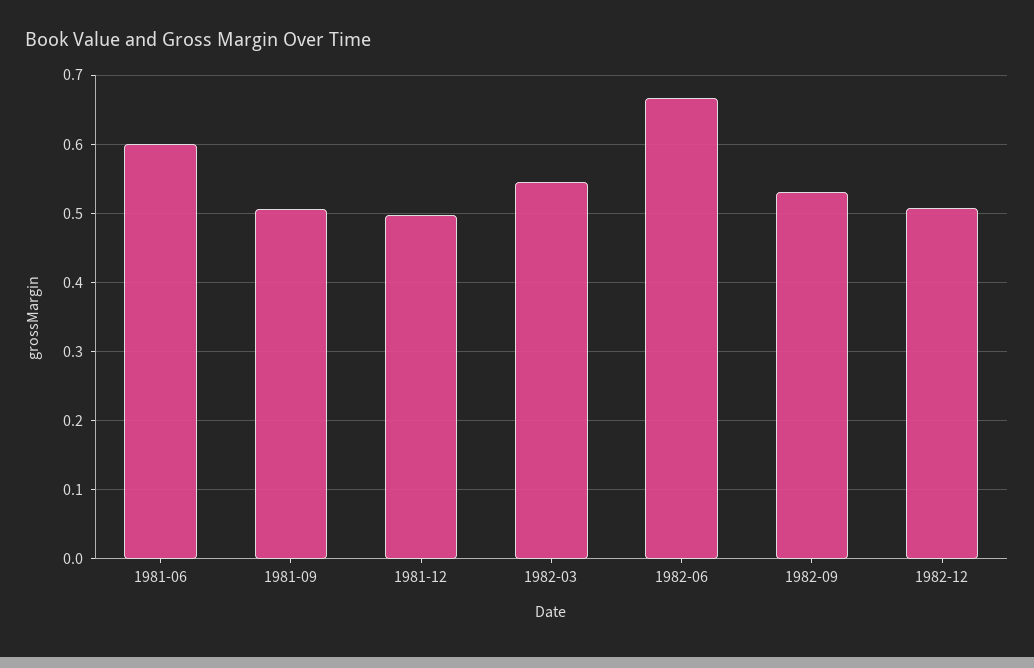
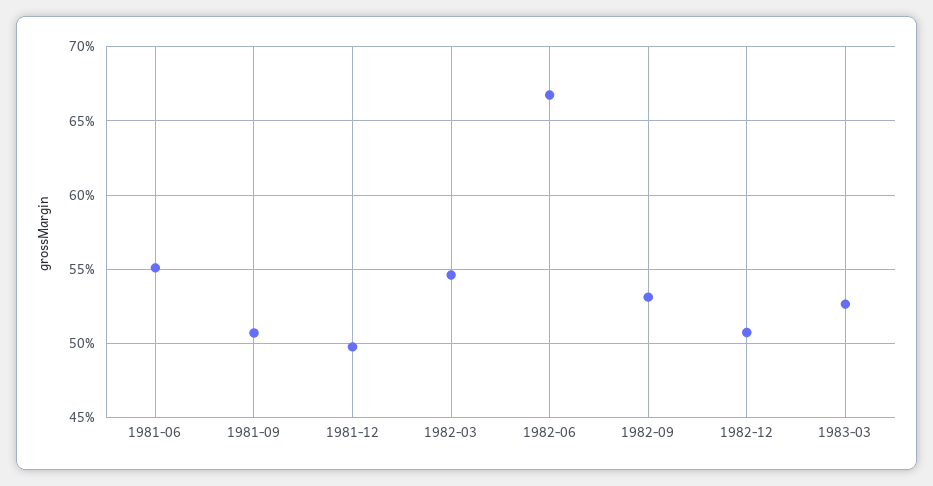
1981-06: 0.6 -> 0.55
1983-03: none -> 0.525

